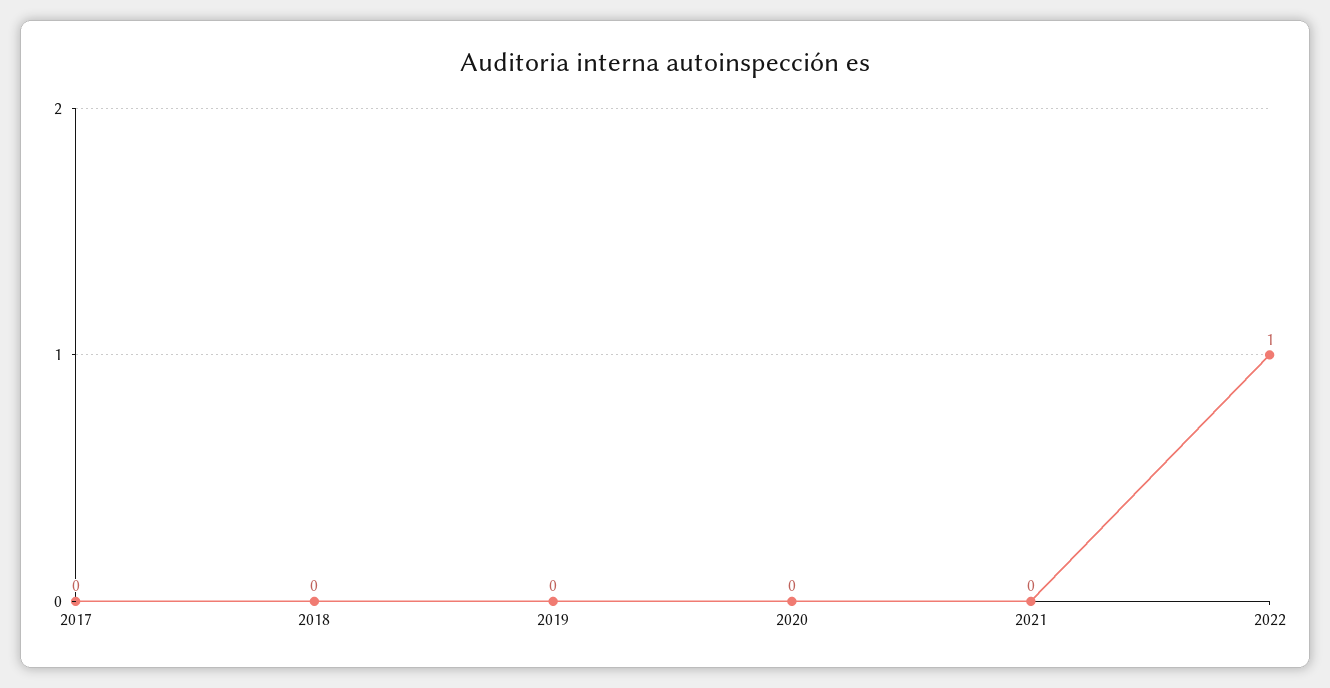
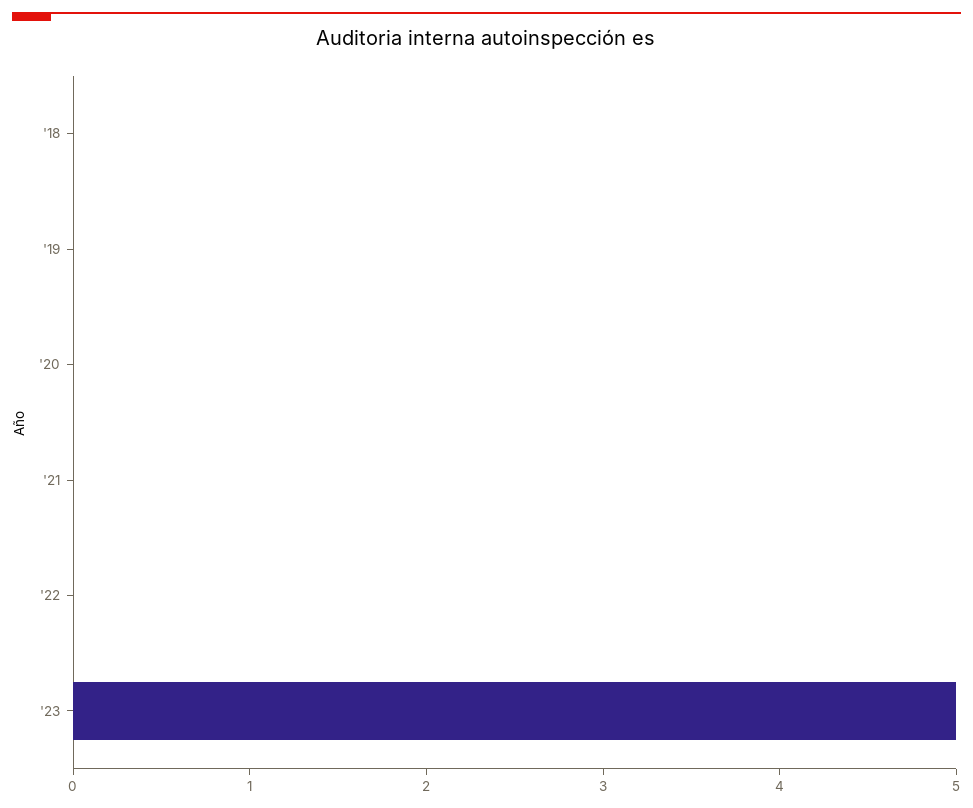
2017: 0 -> none
2022: 1 -> 0
'23: none -> 5

